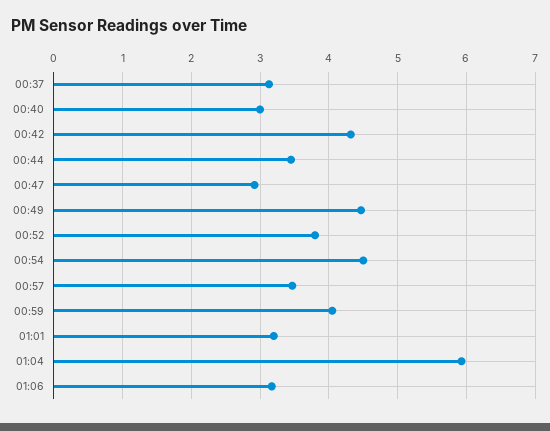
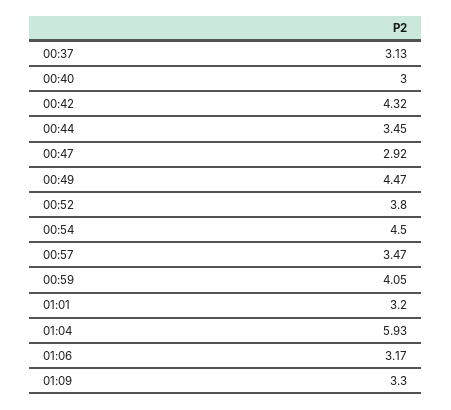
01:09: none -> 3.3

